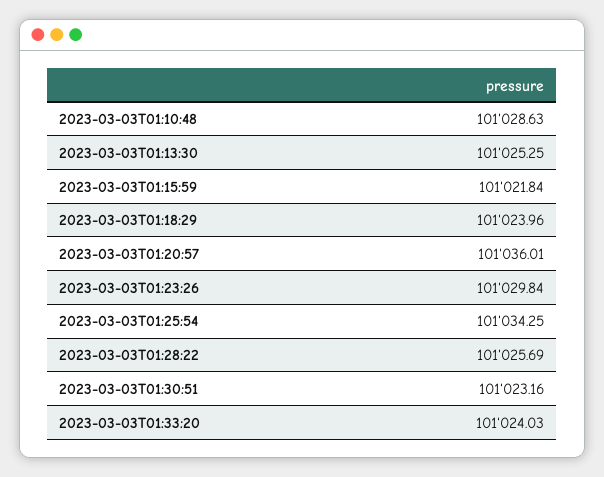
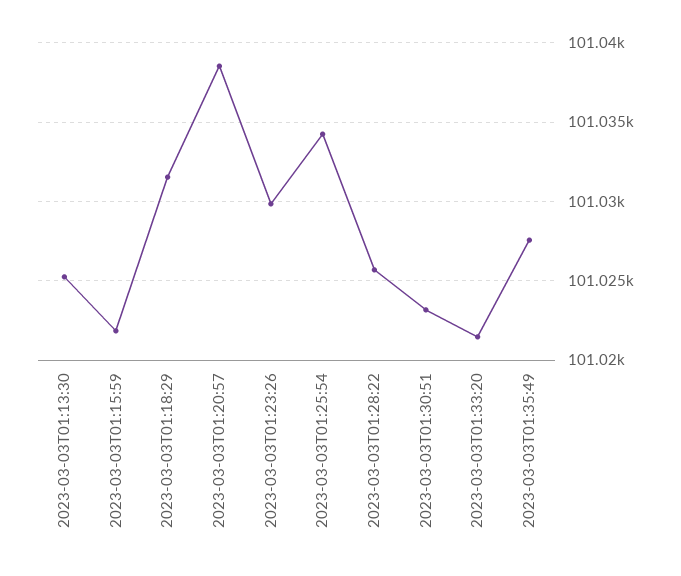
2023-03-03T01:10:48: 101028.63 -> none
2023-03-03T01:18:29: 101023.96 -> 101031.5
2023-03-03T01:20:57: 101036.01 -> 101038.5
2023-03-03T01:33:20: 101024.03 -> 101021.5
2023-03-03T01:35:49: none -> 101027.5

